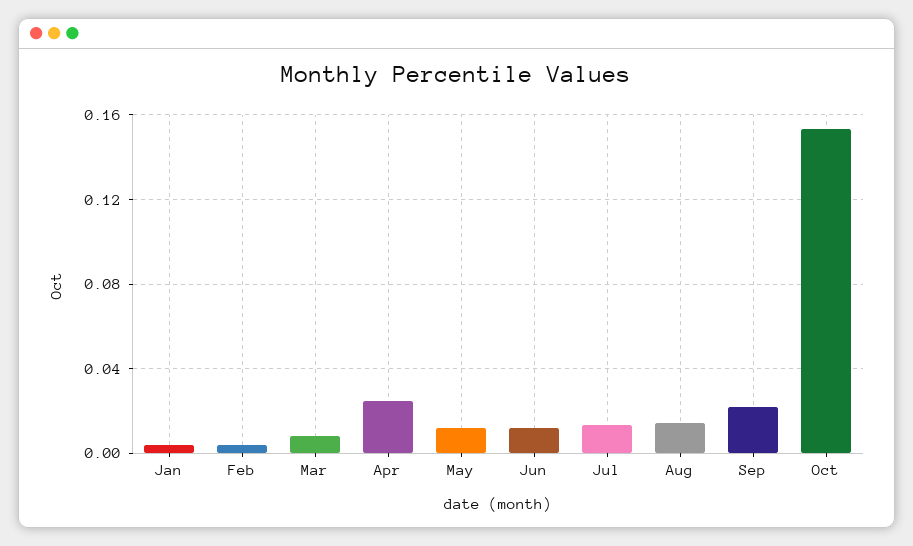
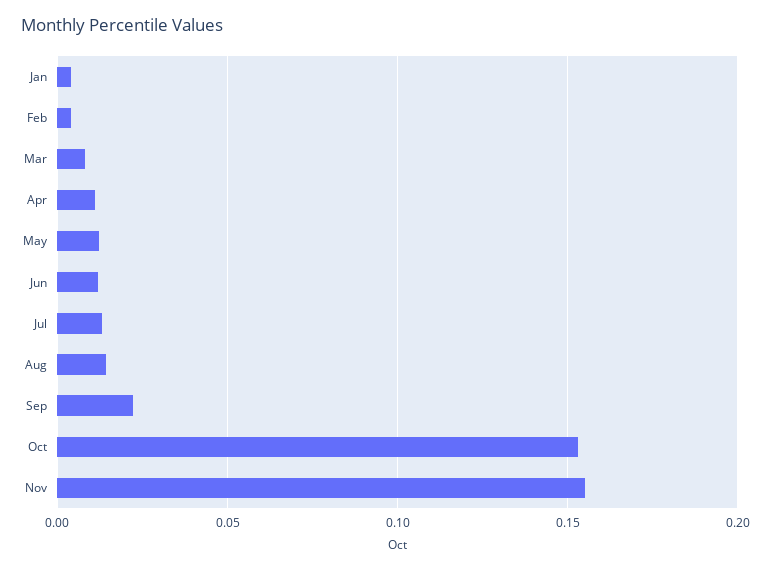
Apr: 0.025 -> 0.01
Nov: none -> 0.155

